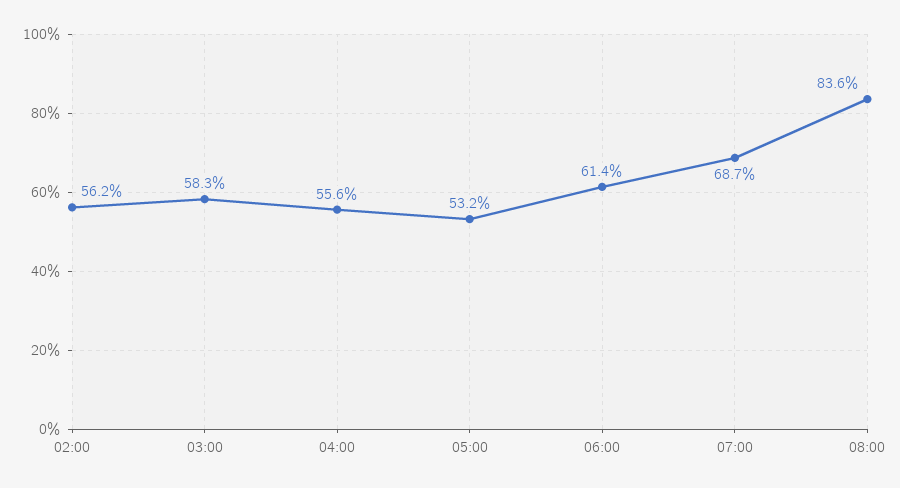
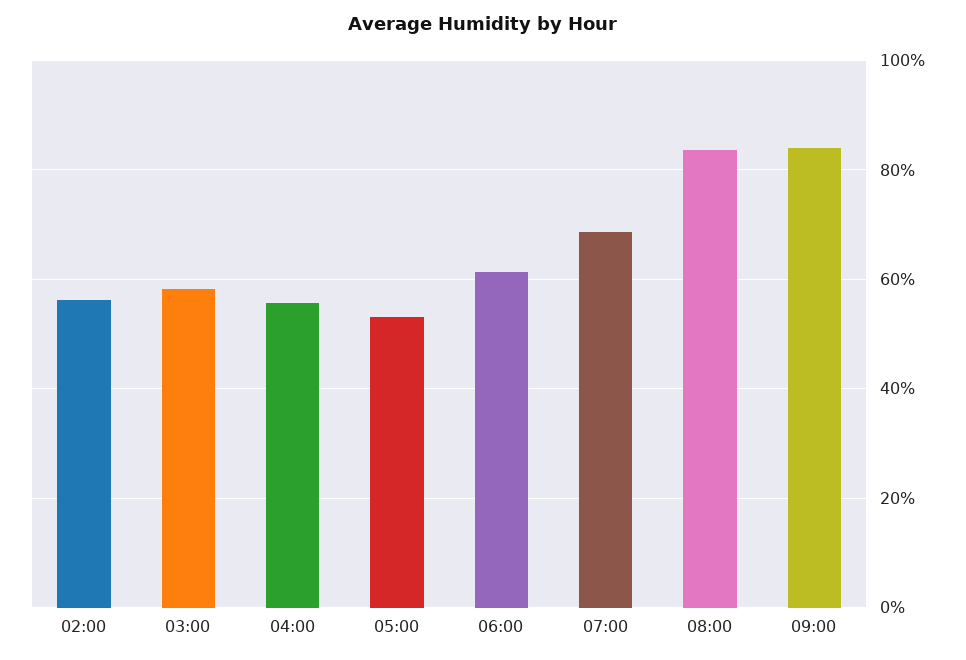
09:00: none -> 84

